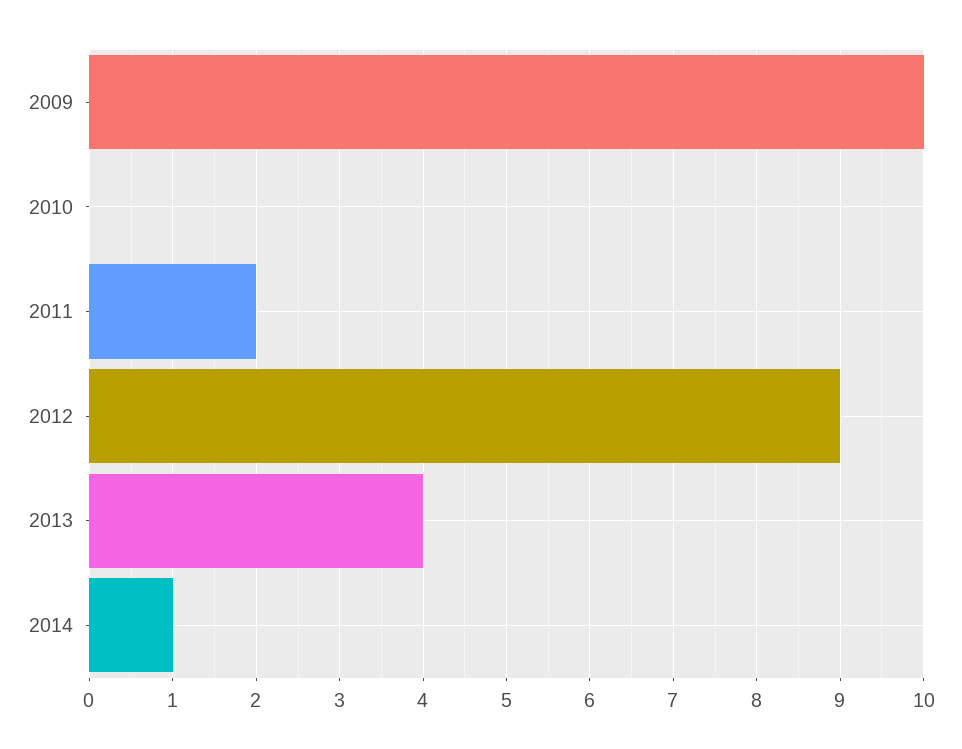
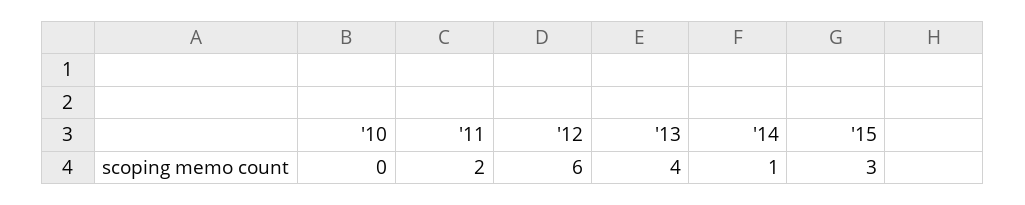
2009: 10 -> none
2012: 9 -> 6
'15: none -> 3

